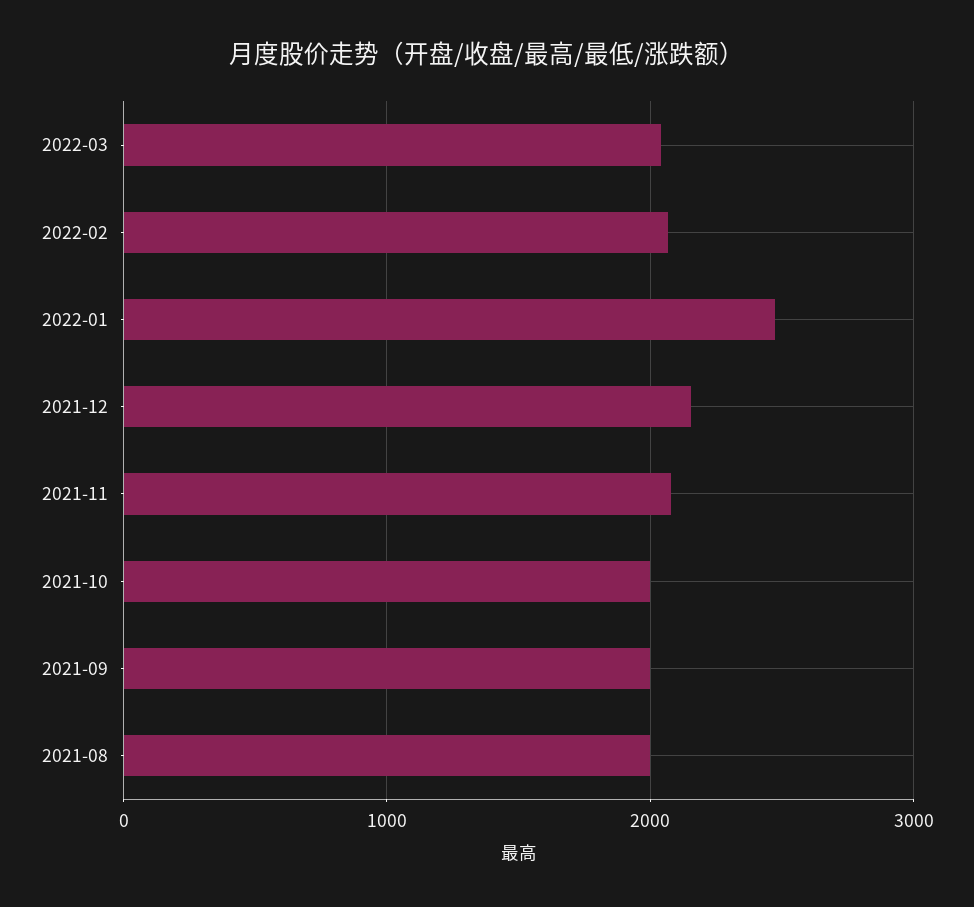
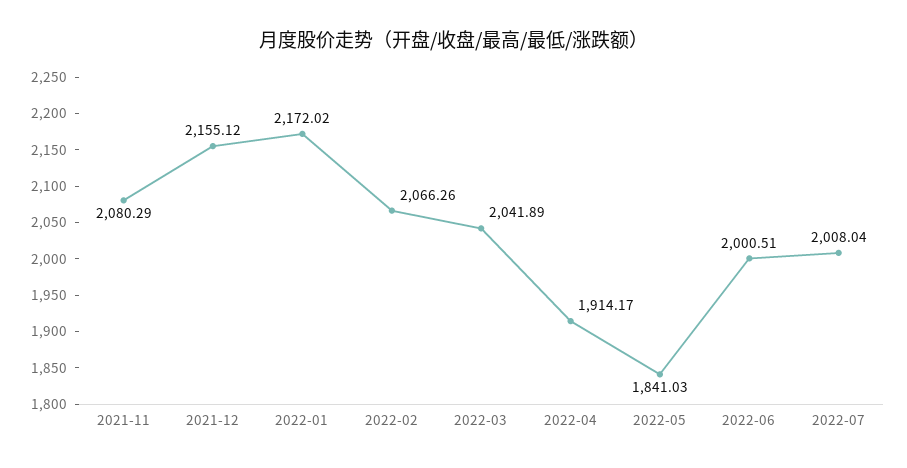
2022-01: 2500 -> 2172.02
2021-10: 2000 -> none
2021-09: 2000 -> none
2021-08: 2000 -> none
2022-04: none -> 1914.17
2022-05: none -> 1841.03
2022-06: none -> 2000.51
2022-07: none -> 2008.04

